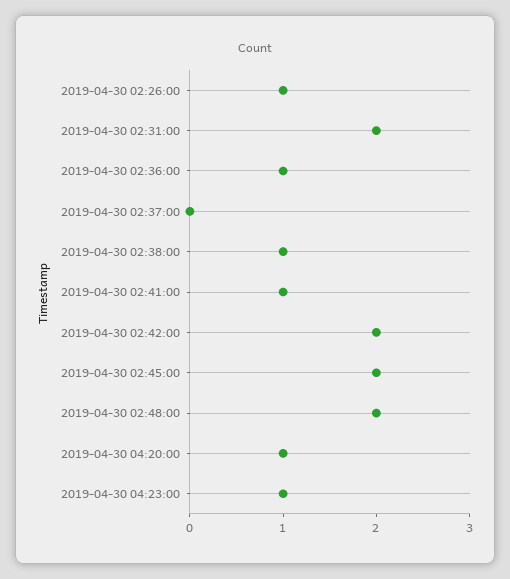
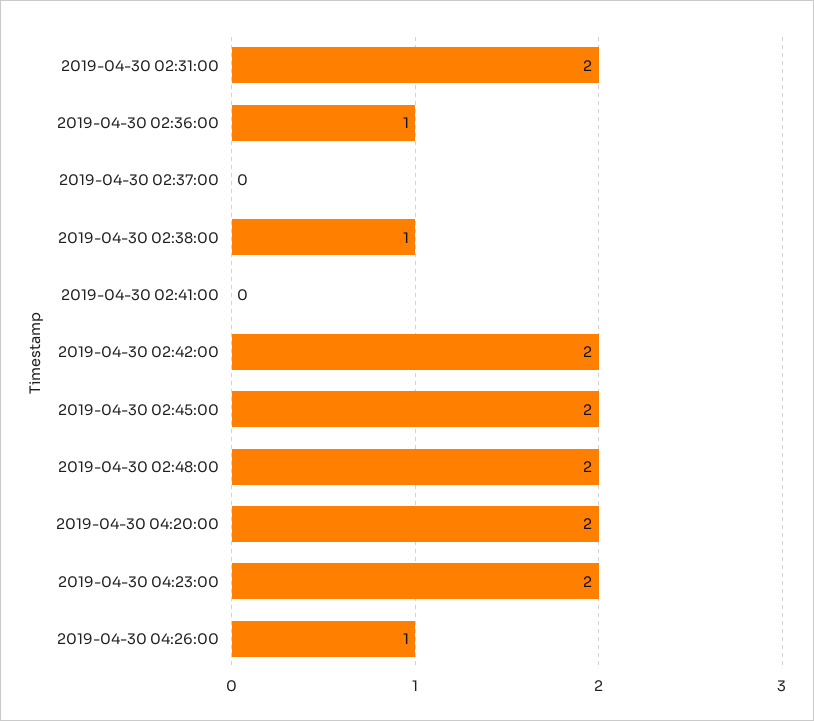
2019-04-30 02:26:00: 1 -> none
2019-04-30 02:41:00: 1 -> 0
2019-04-30 04:20:00: 1 -> 2
2019-04-30 04:23:00: 1 -> 2
2019-04-30 04:26:00: none -> 1

